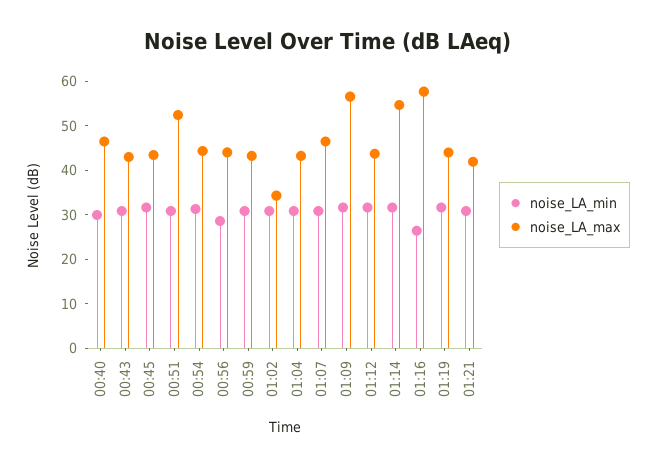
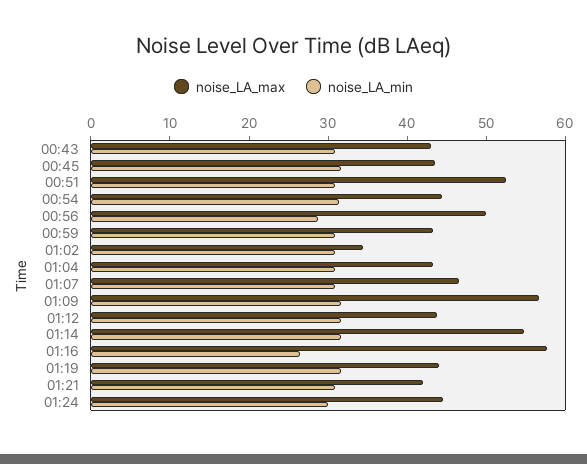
noise_LA_min, 00:40: 30 -> none
noise_LA_max, 00:40: 46 -> none
noise_LA_max, 00:56: 44 -> 50
noise_LA_max, 01:24: none -> 44
noise_LA_min, 01:24: none -> 30

